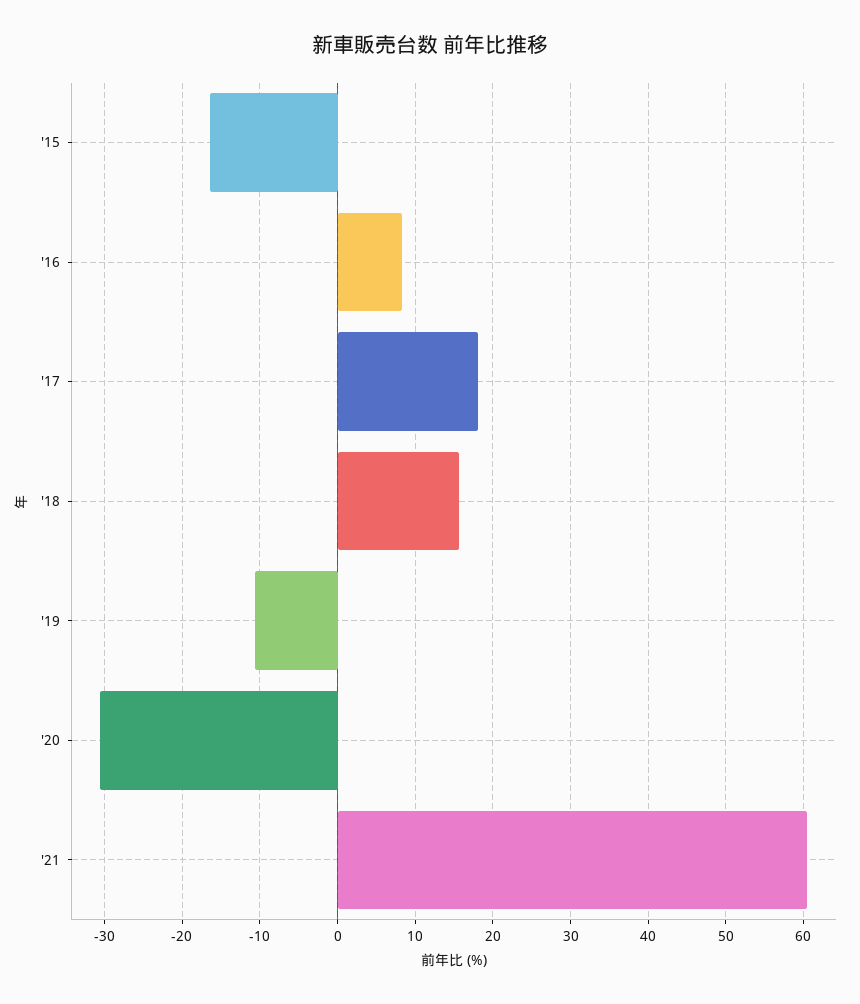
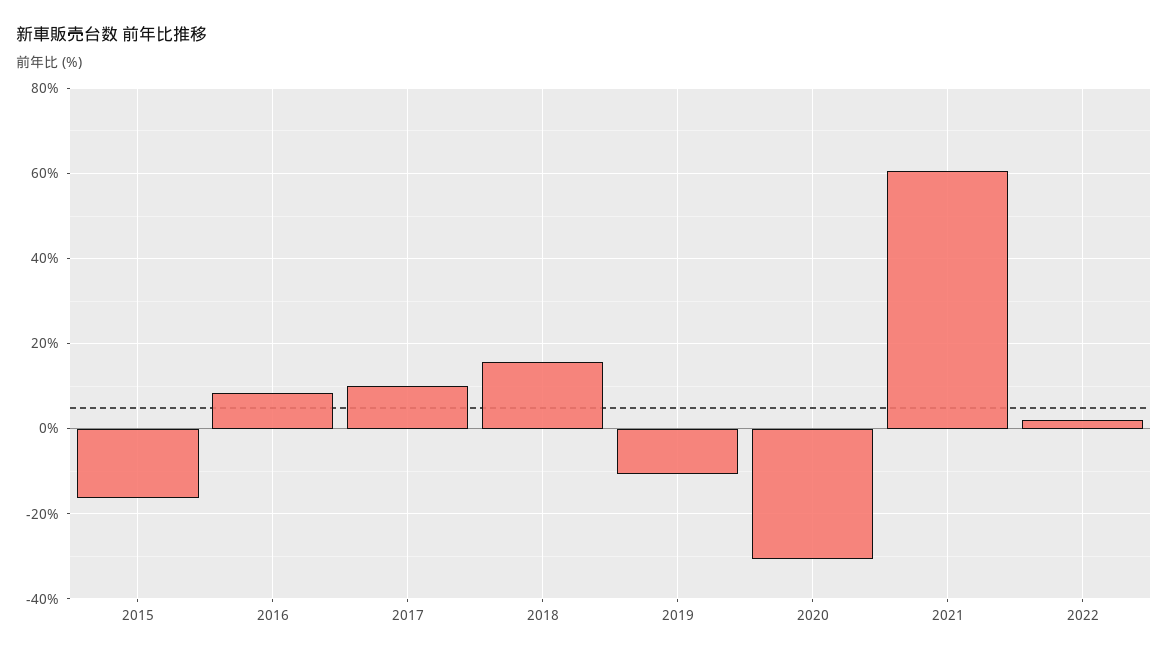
'17: 18 -> 10
2022: none -> 2

